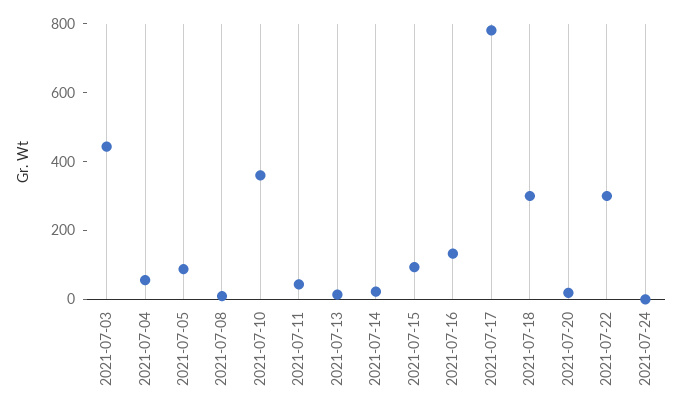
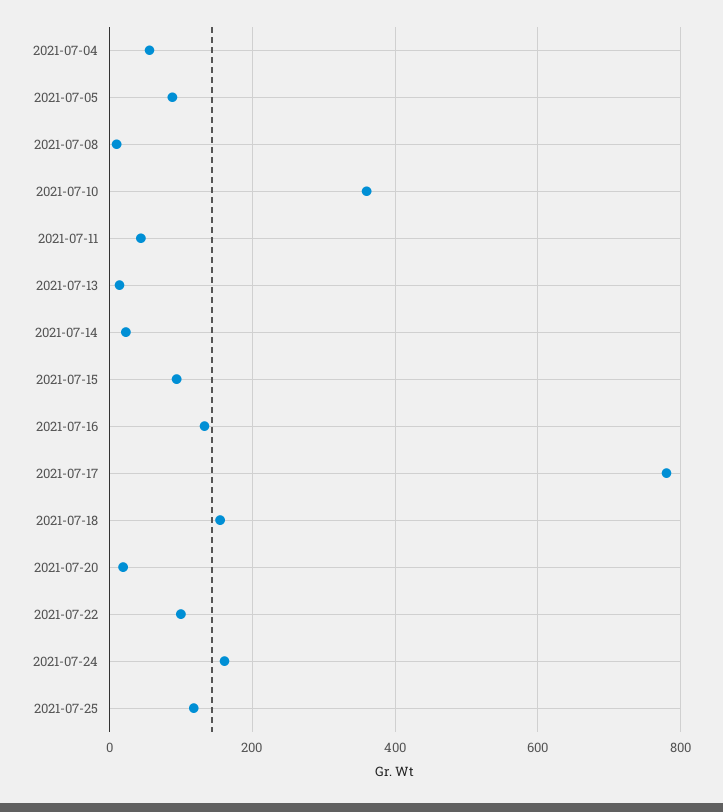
2021-07-03: 450 -> none
2021-07-18: 300 -> 160
2021-07-22: 300 -> 100
2021-07-24: 0 -> 160
2021-07-25: none -> 120

